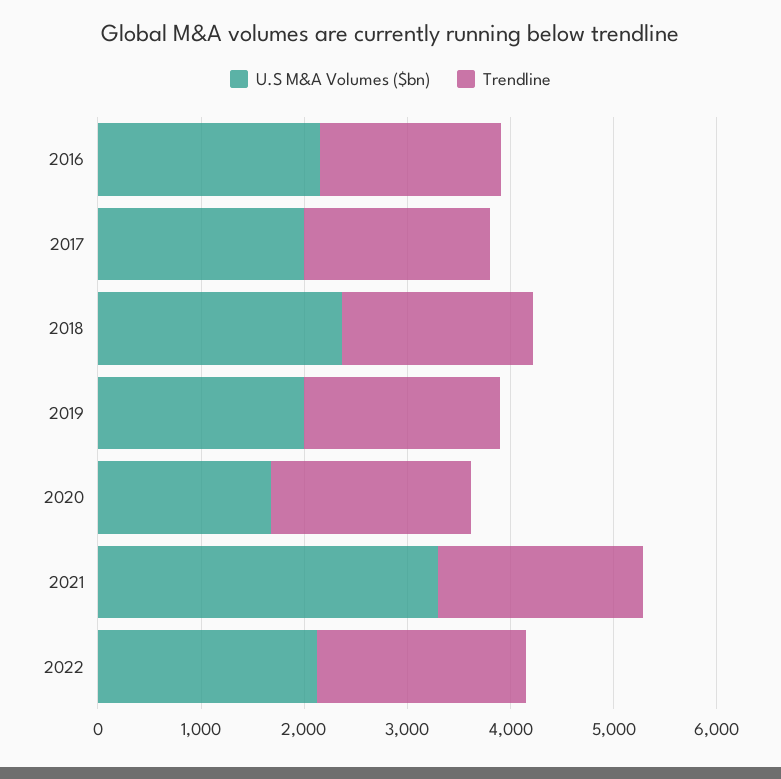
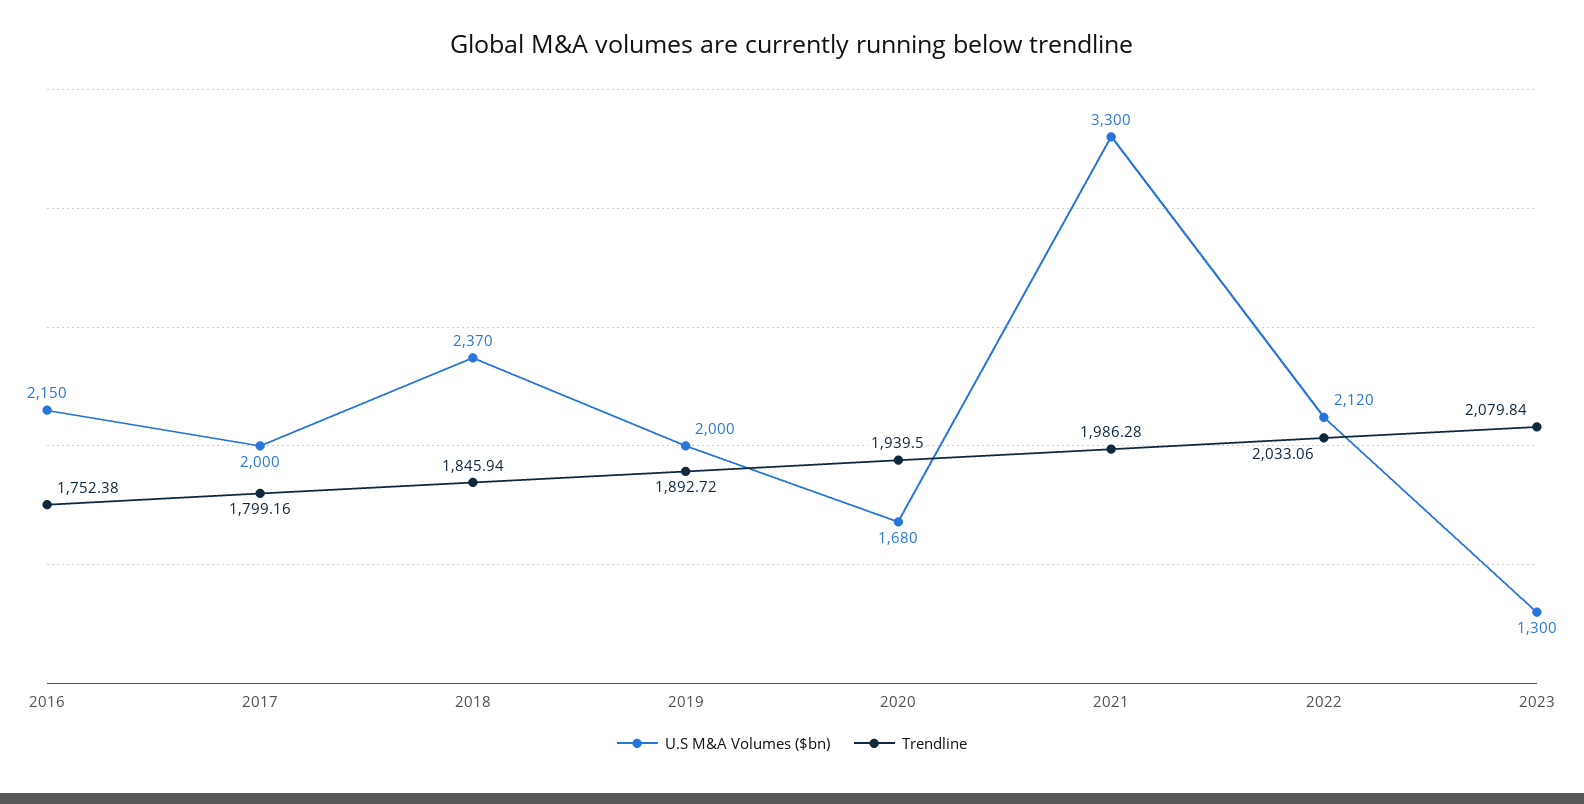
U.S M&A Volumes ($bn), 2023: none -> 1300
Trendline, 2023: none -> 2079.84

